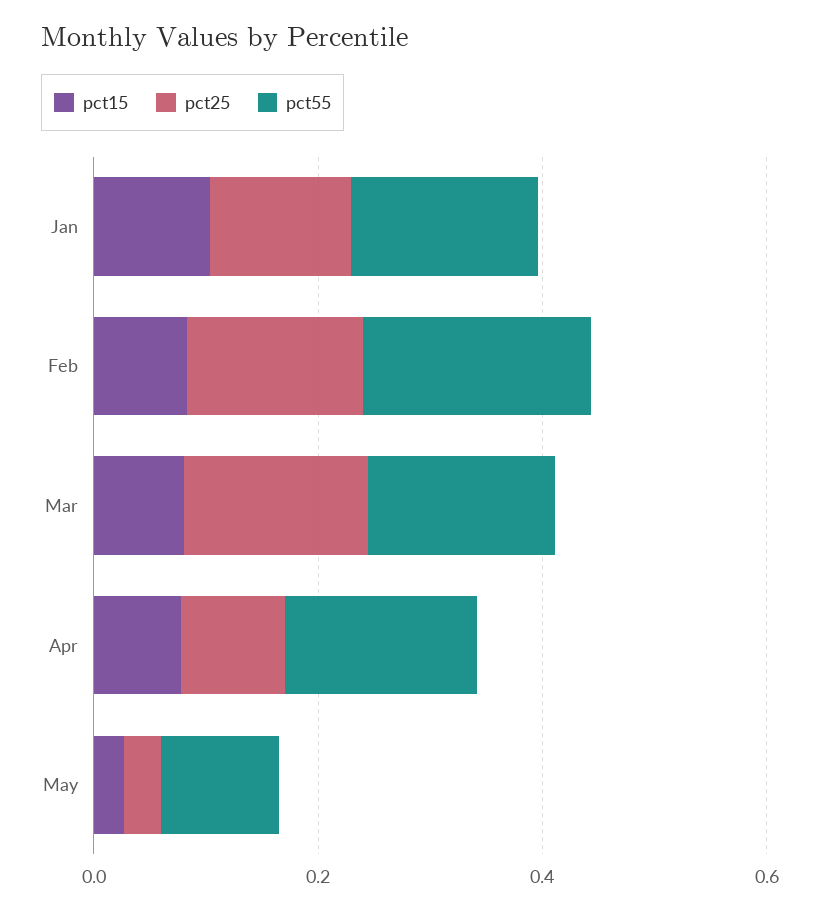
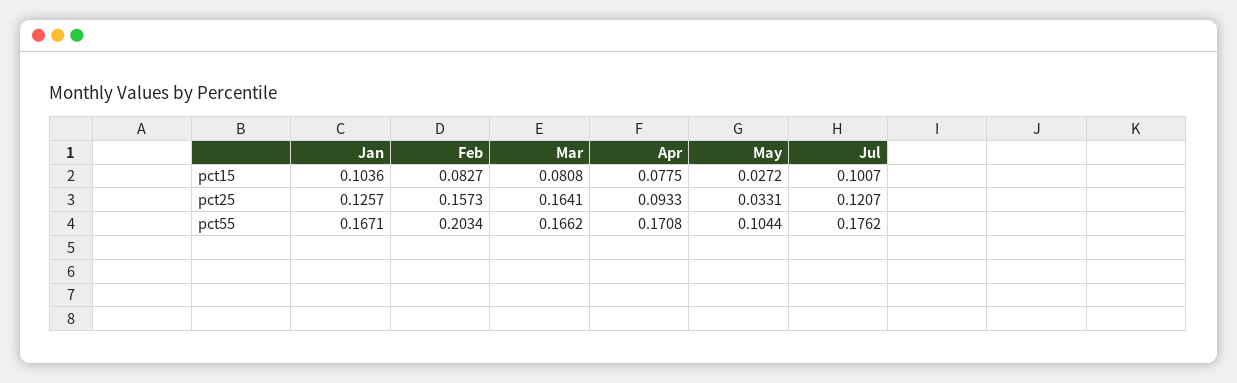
pct15, Jul: none -> 0.1007
pct25, Jul: none -> 0.1207
pct55, Jul: none -> 0.1762

